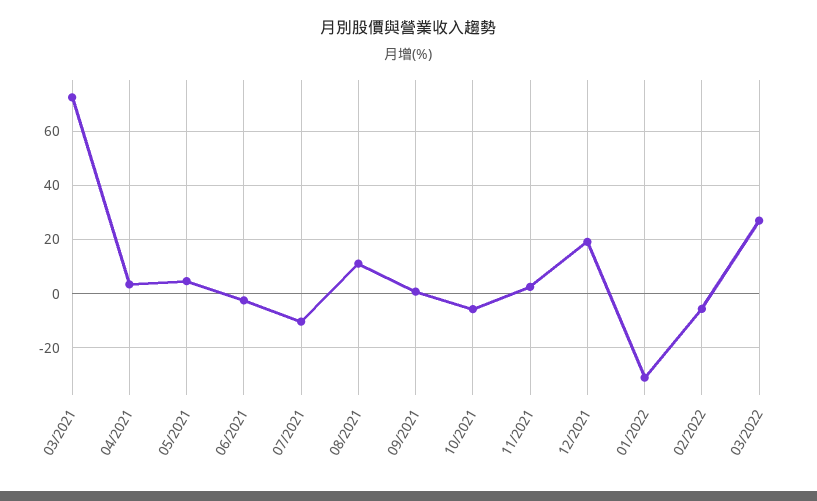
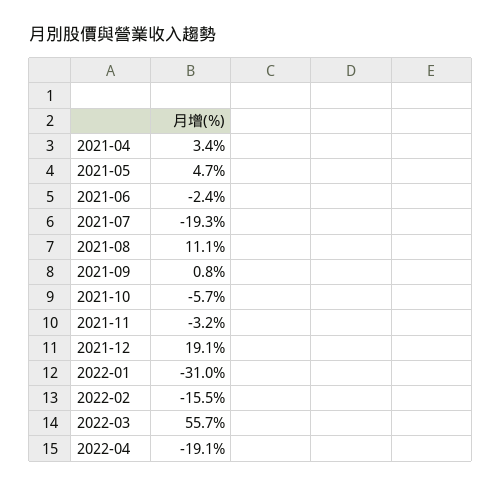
03/2021: 72.5 -> none
07/2021: -10 -> -19.3
11/2021: 2.5 -> -3.2
02/2022: -5 -> -15.5
03/2022: 27.5 -> 55.7
2022-04: none -> -19.1

